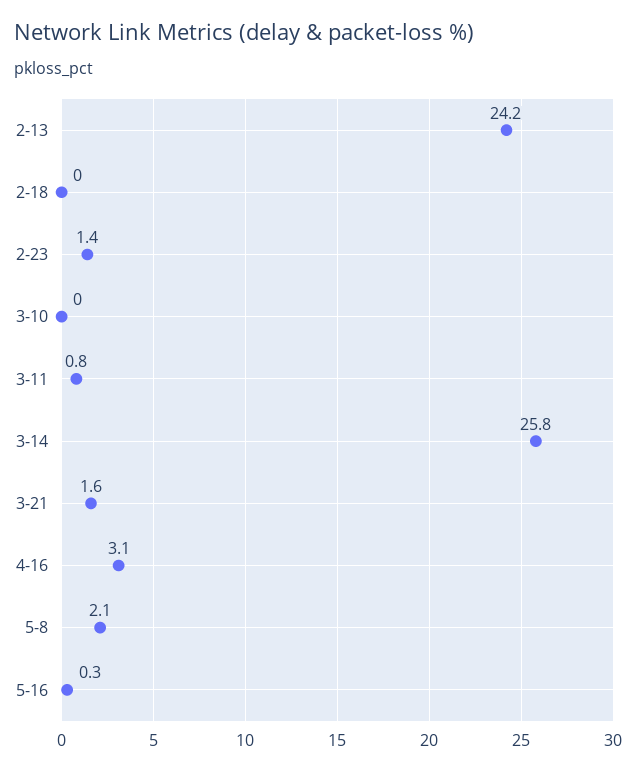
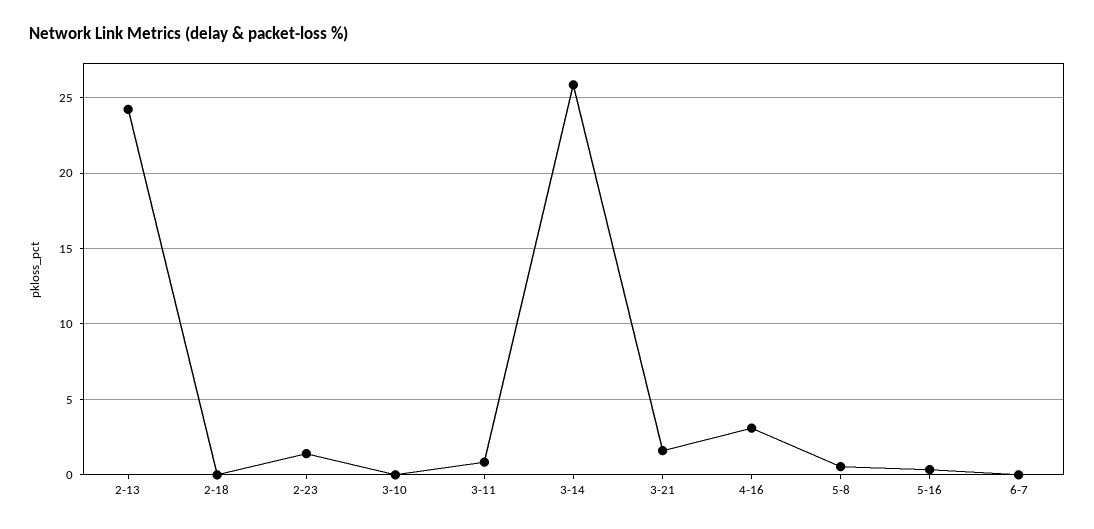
5-8: 2.1 -> 0.5
6-7: none -> 0

